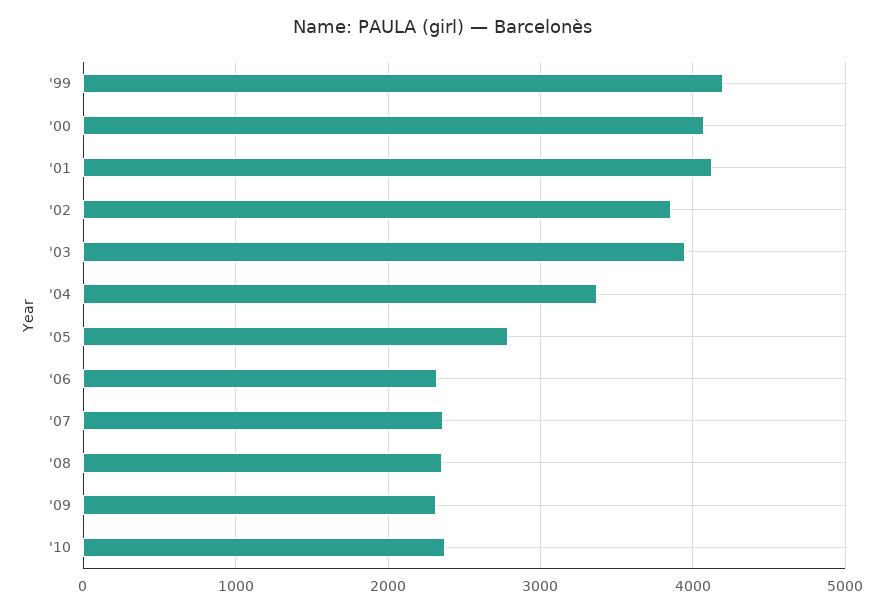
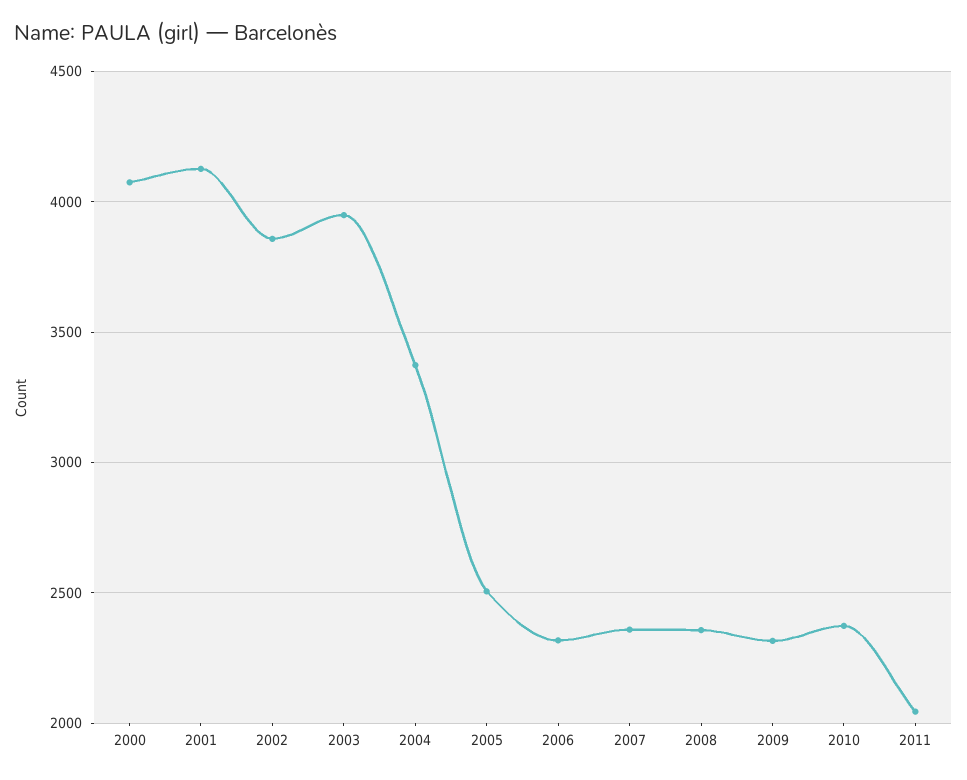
'99: 4200 -> none
'05: 2800 -> 2500
2011: none -> 2050

